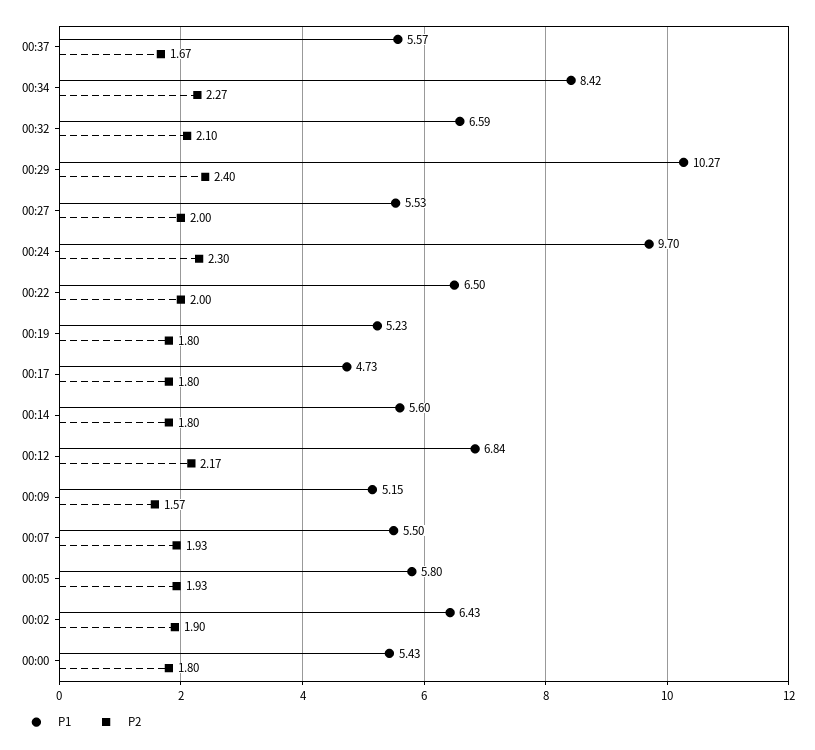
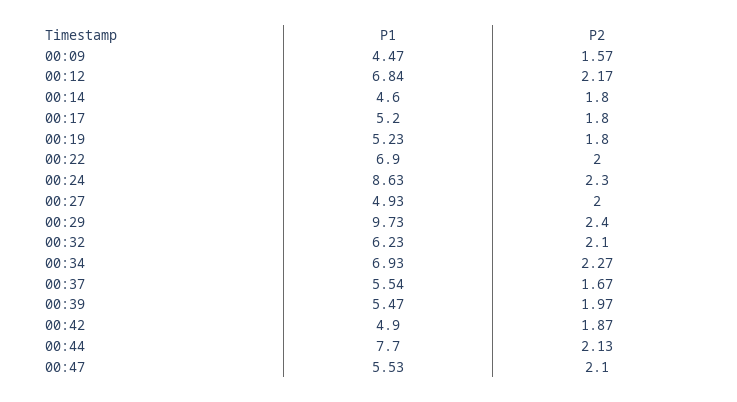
P1, 00:37: 5.57 -> 5.54
P1, 00:34: 8.42 -> 6.93
P1, 00:32: 6.59 -> 6.23
P1, 00:29: 10.27 -> 9.73
P1, 00:27: 5.53 -> 4.93
P1, 00:24: 9.7 -> 8.63
P1, 00:22: 6.5 -> 6.9
P1, 00:17: 4.73 -> 5.2
P1, 00:14: 5.6 -> 4.6
P1, 00:09: 5.15 -> 4.47
P1, 00:07: 5.5 -> none
P2, 00:07: 1.93 -> none
P1, 00:05: 5.8 -> none
P2, 00:05: 1.93 -> none
P1, 00:02: 6.43 -> none
P2, 00:02: 1.9 -> none
P1, 00:00: 5.43 -> none
P2, 00:00: 1.8 -> none
P1, 00:39: none -> 5.47
P2, 00:39: none -> 1.97
P1, 00:42: none -> 4.9
P2, 00:42: none -> 1.87
P1, 00:44: none -> 7.7
P2, 00:44: none -> 2.13
P1, 00:47: none -> 5.53
P2, 00:47: none -> 2.1

